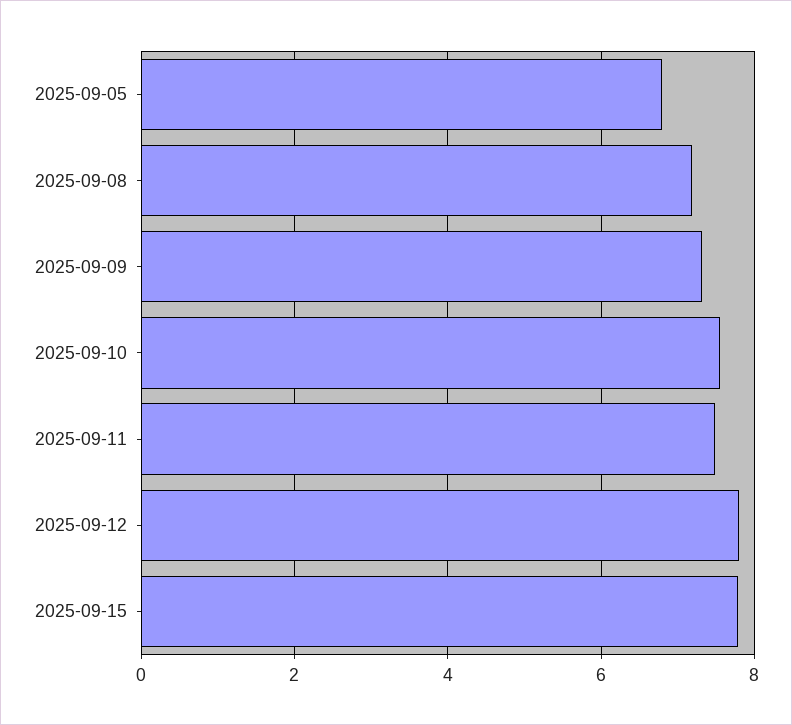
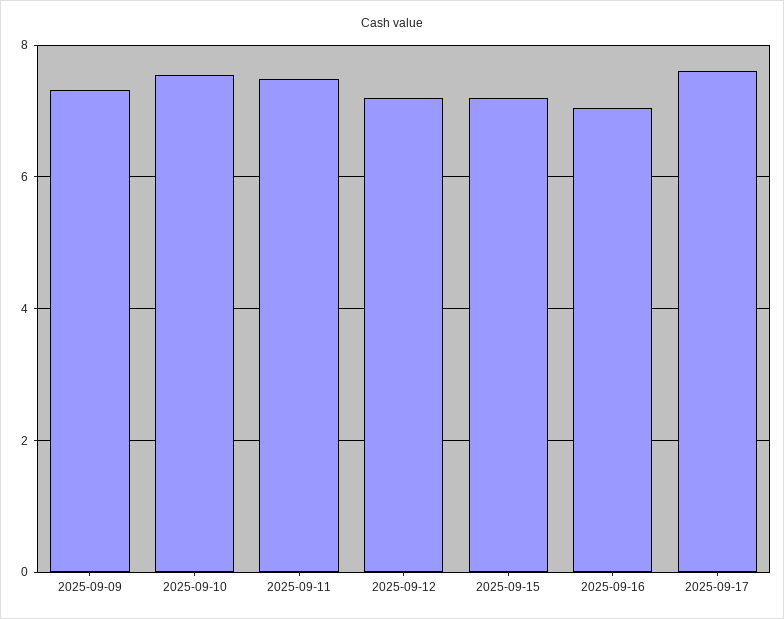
2025-09-05: 6.8 -> none
2025-09-08: 7.2 -> none
2025-09-12: 7.8 -> 7.2
2025-09-15: 7.8 -> 7.2
2025-09-16: none -> 7
2025-09-17: none -> 7.6

